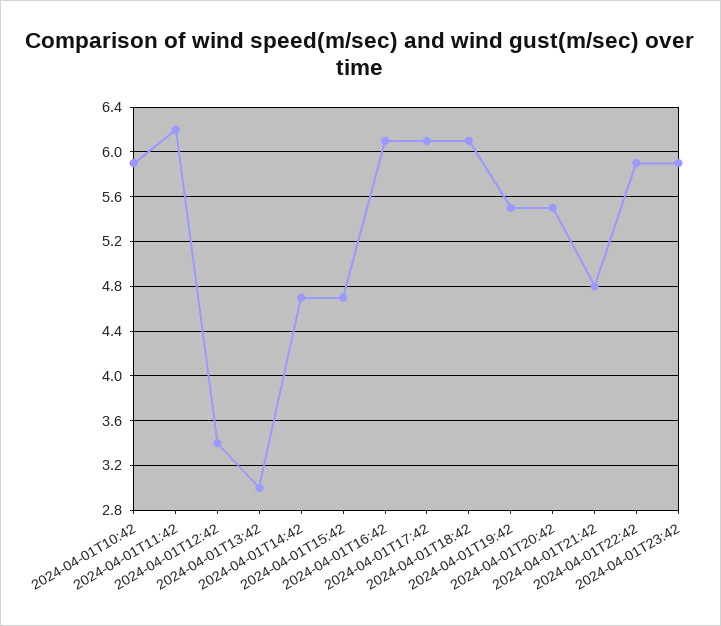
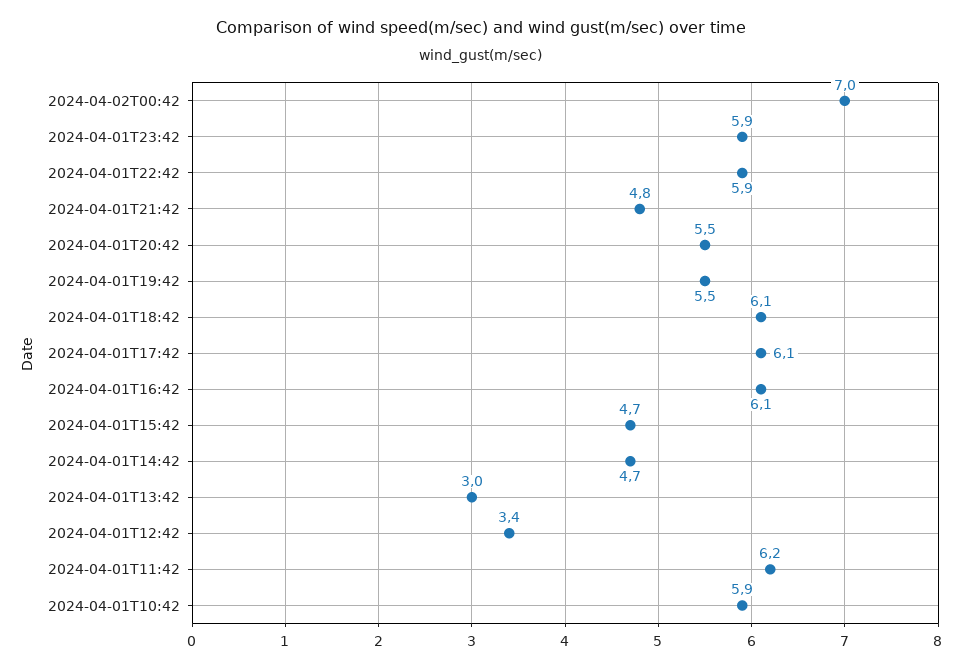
2024-04-02T00:42: none -> 7

